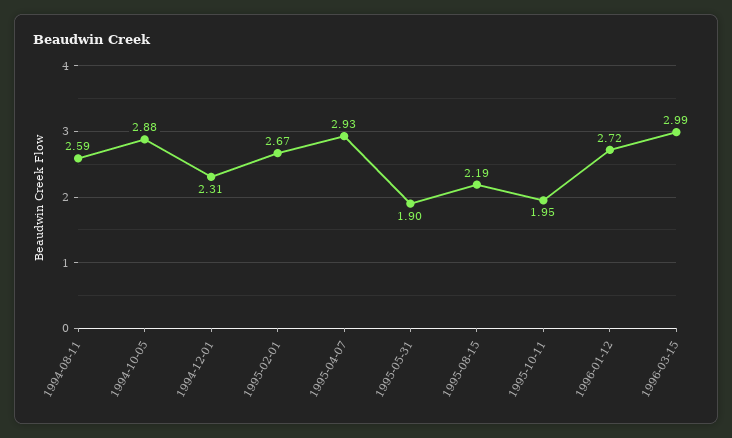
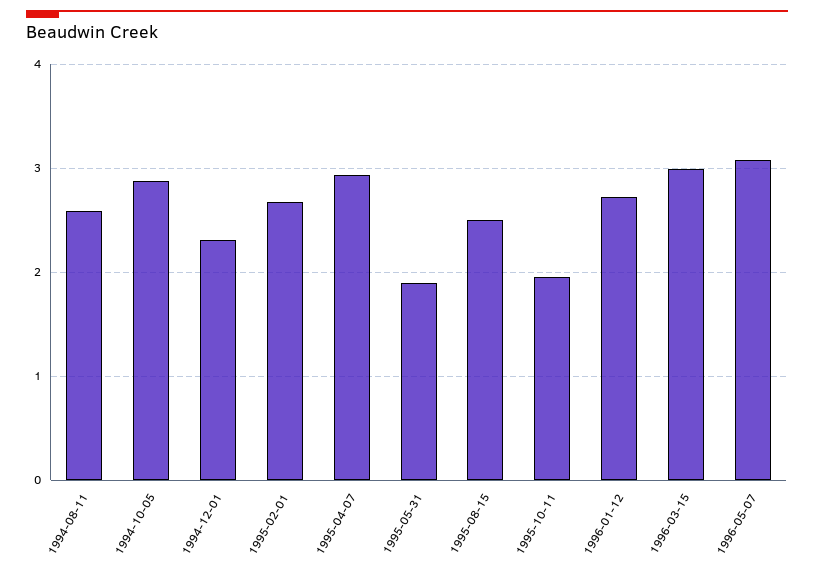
1995-08-15: 2.19 -> 2.5
1996-05-07: none -> 3.1

